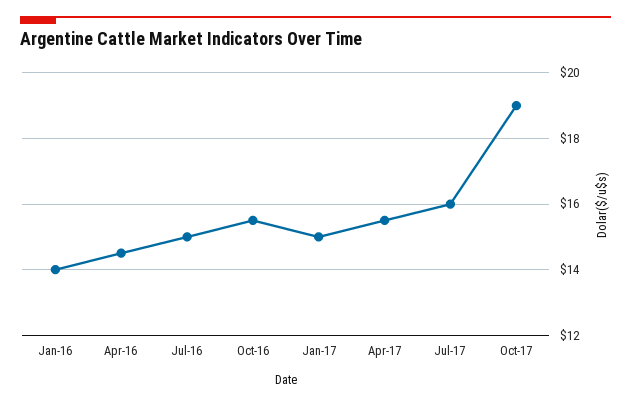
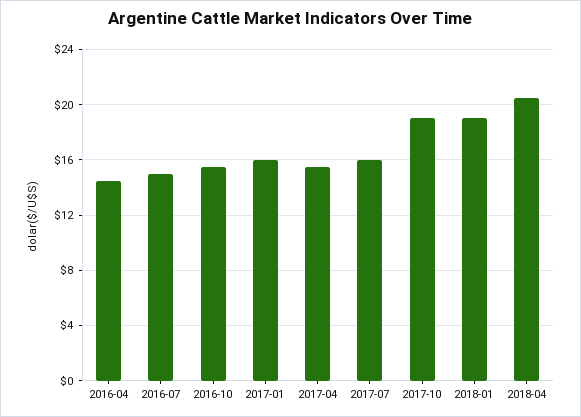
Jan-16: 14 -> none
Jan-17: 15 -> 16
2018-01: none -> 19
2018-04: none -> 20.5

